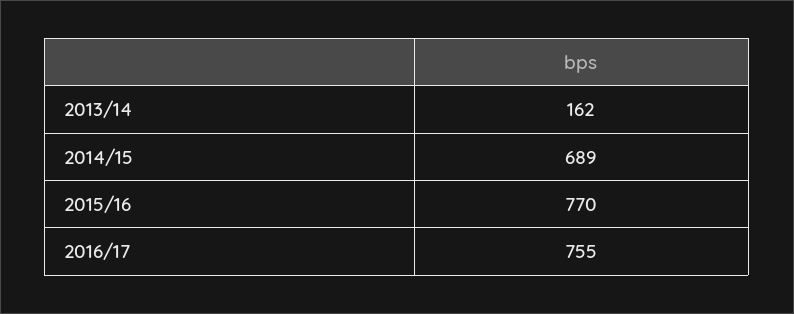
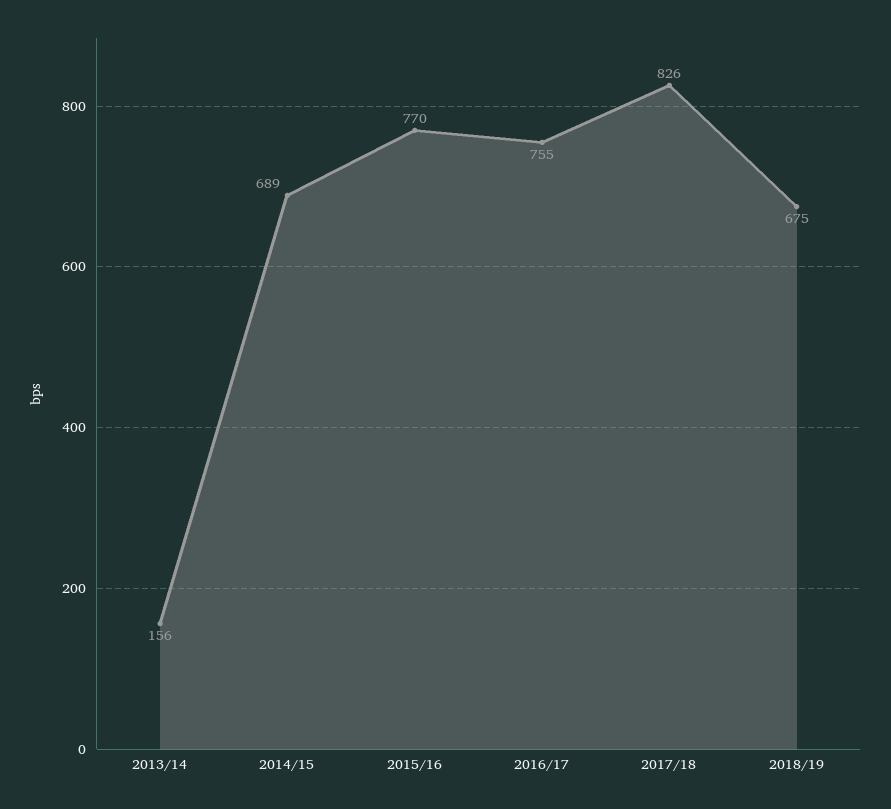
2013/14: 162 -> 156
2017/18: none -> 826
2018/19: none -> 675

